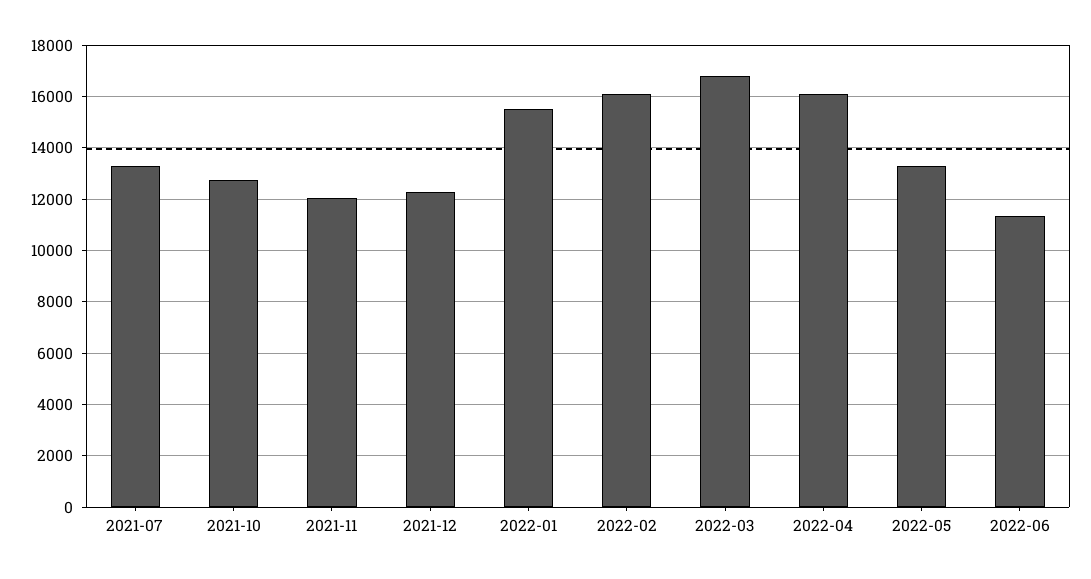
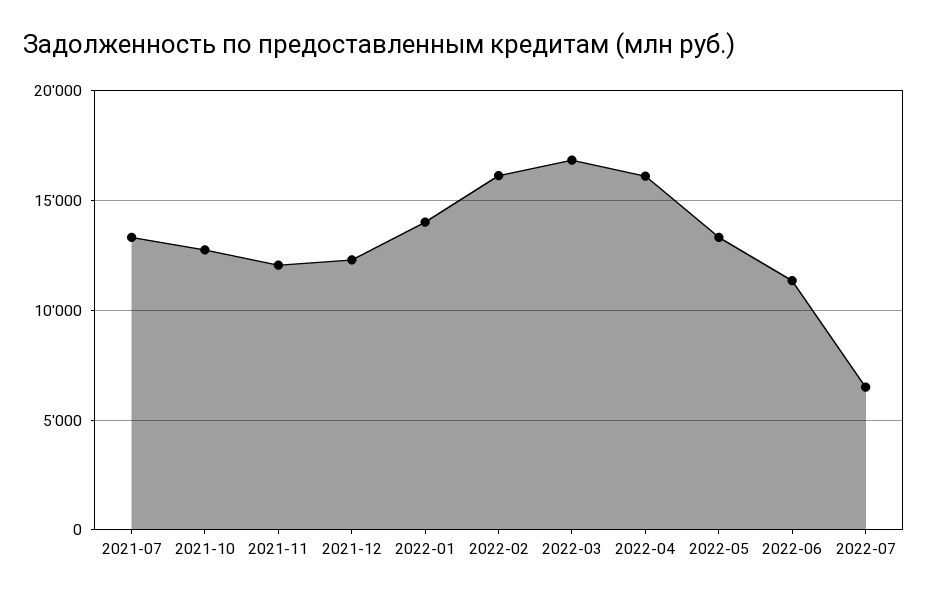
2022-01: 15500 -> 14000
2022-07: none -> 6500

